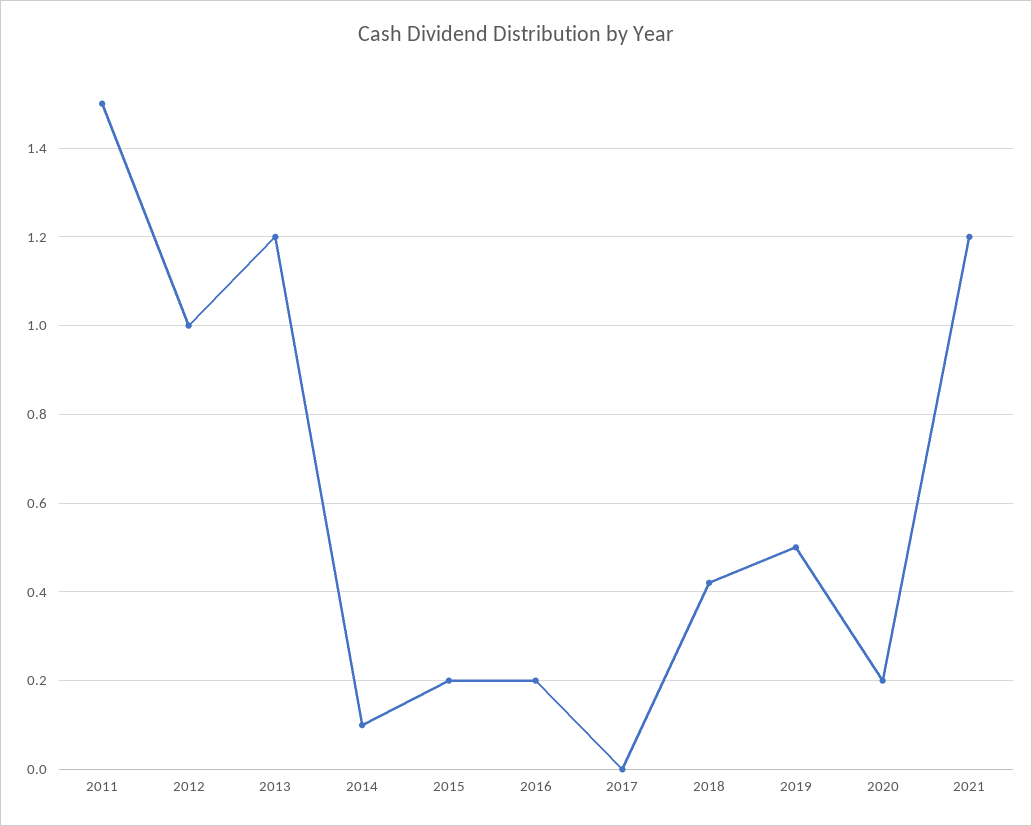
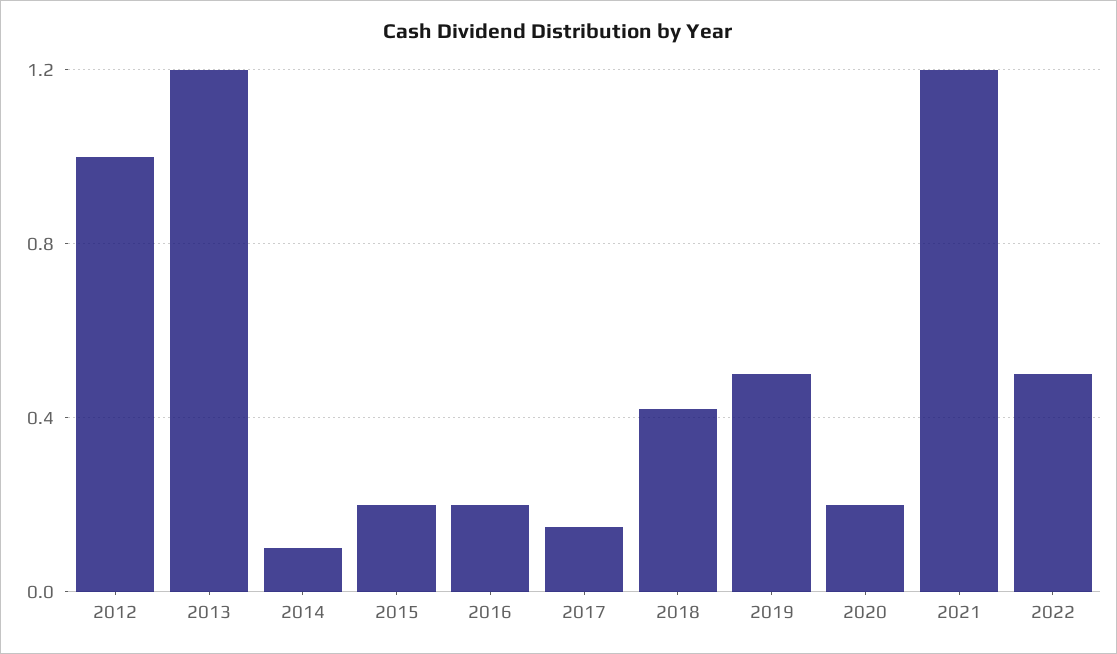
2011: 1.5 -> none
2017: 0 -> 0.15
2022: none -> 0.5

